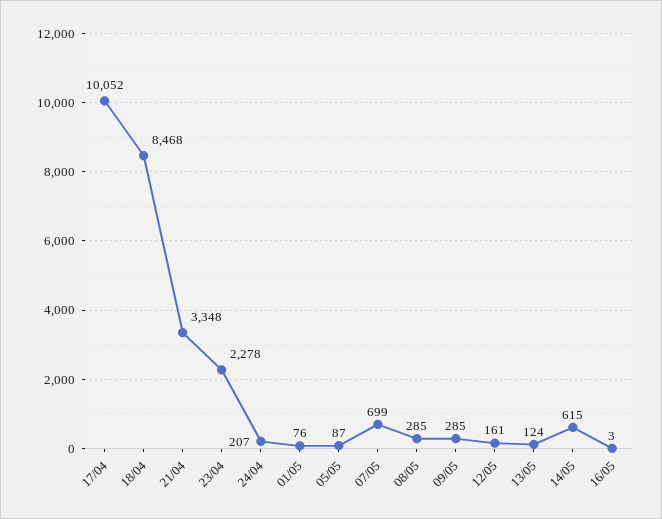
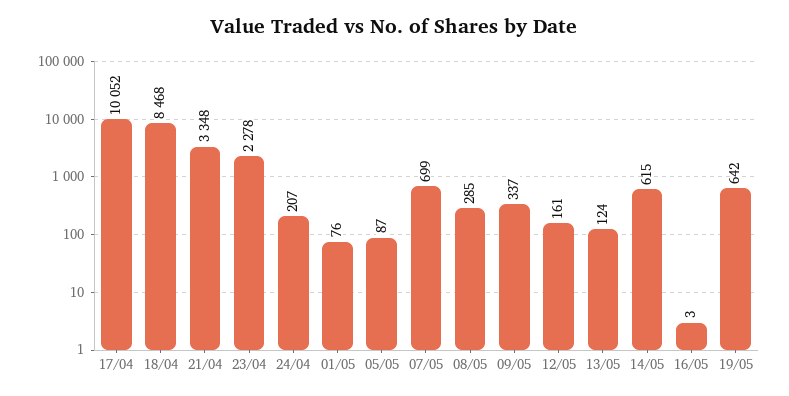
09/05: 285 -> 337
19/05: none -> 642

